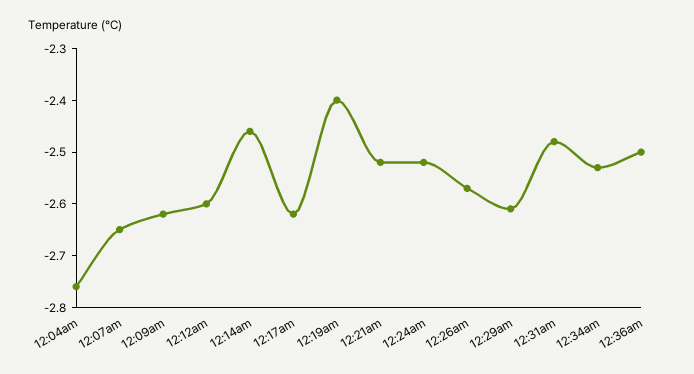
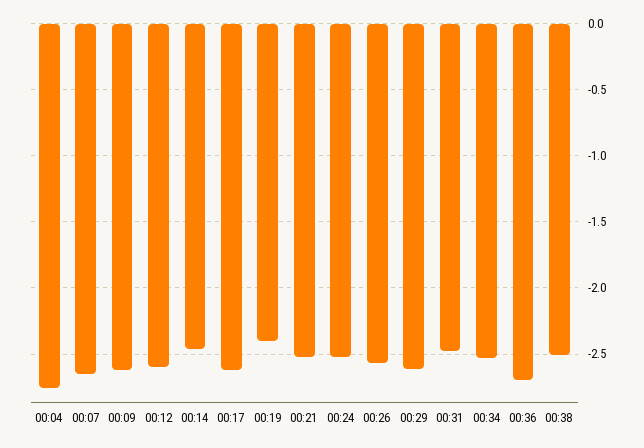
12:36am: -2.5 -> -2.7
00:38: none -> -2.5

